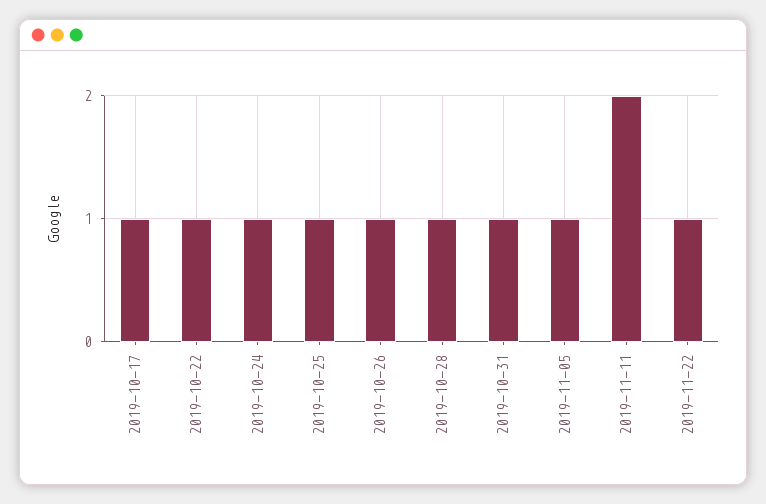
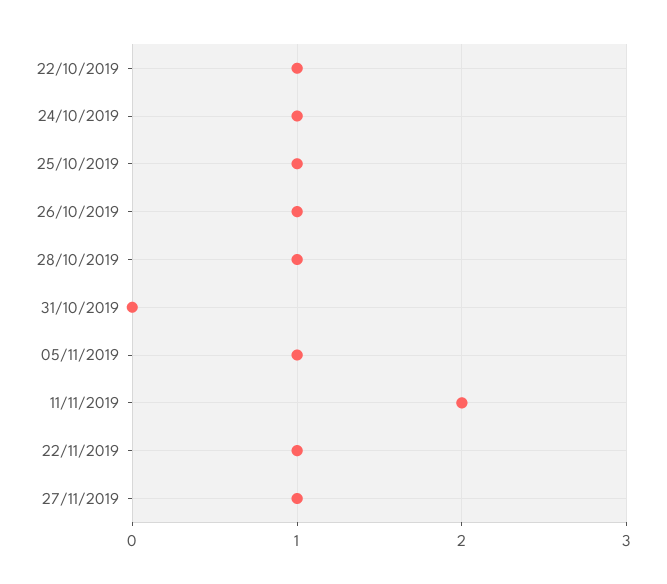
2019-10-17: 1 -> none
2019-10-31: 1 -> 0
27/11/2019: none -> 1

